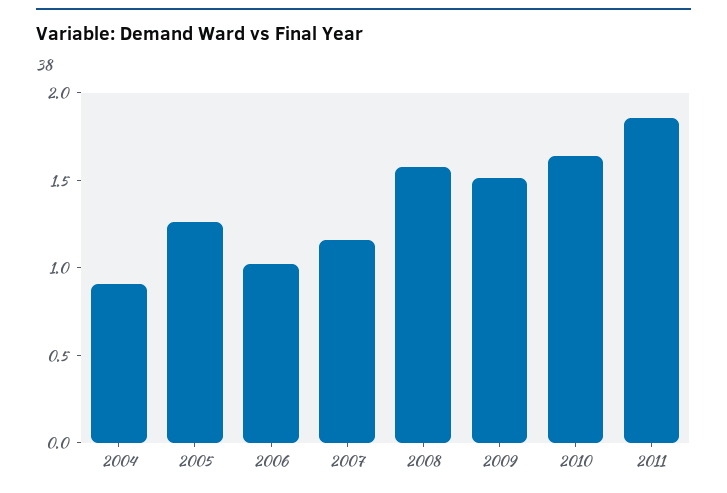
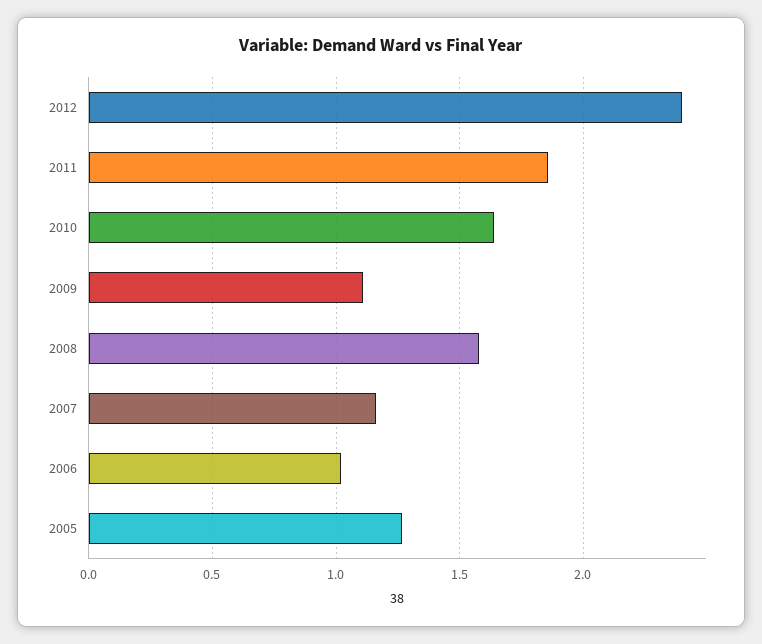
2004: 0.9 -> none
2009: 1.5 -> 1.1
2012: none -> 2.4

